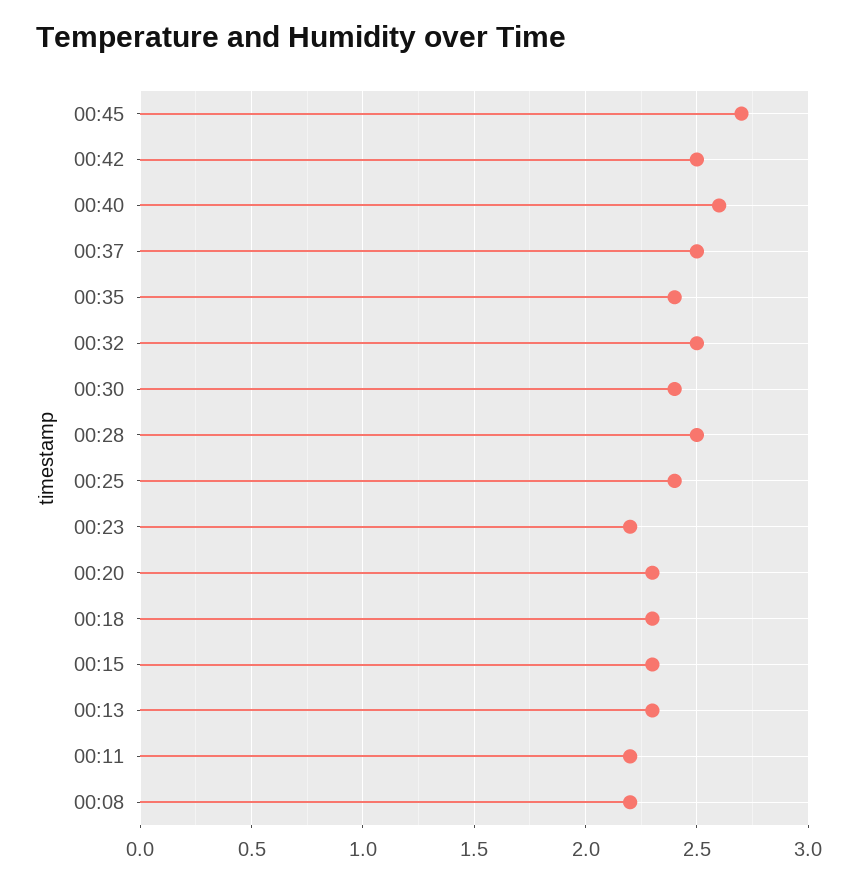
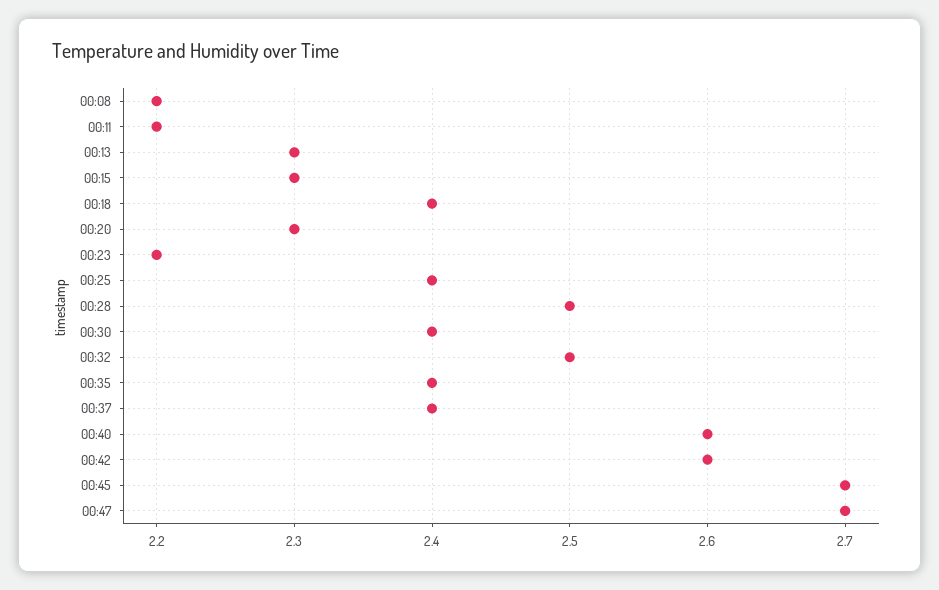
00:42: 2.5 -> 2.6
00:37: 2.5 -> 2.4
00:18: 2.3 -> 2.4
00:47: none -> 2.7

